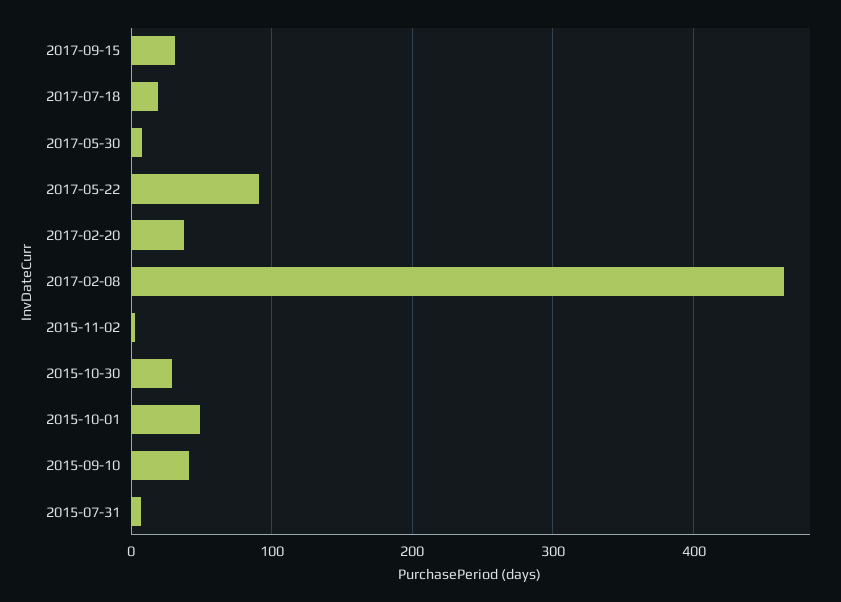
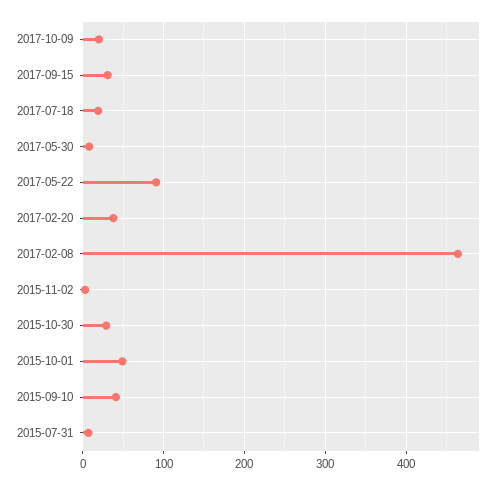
2017-10-09: none -> 20

